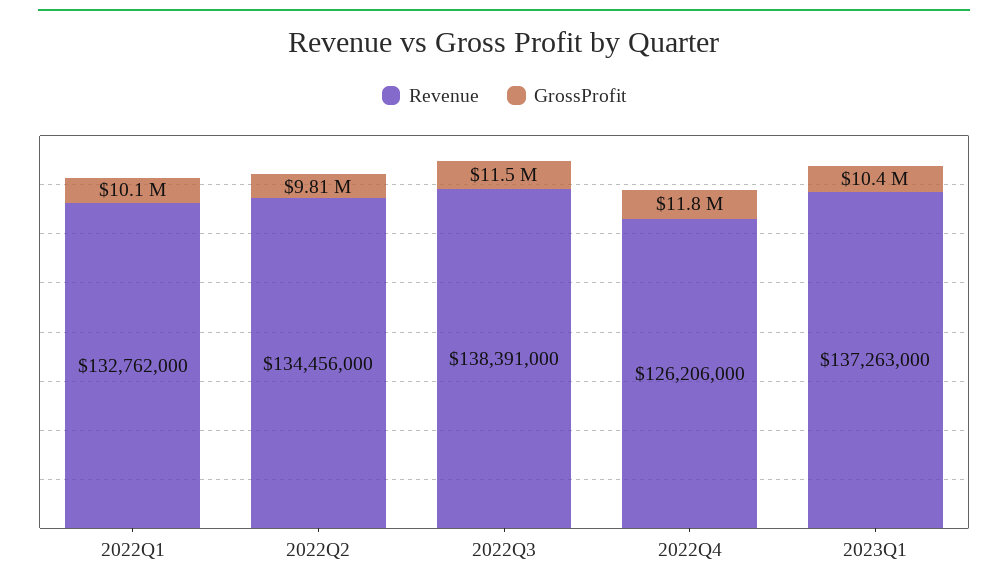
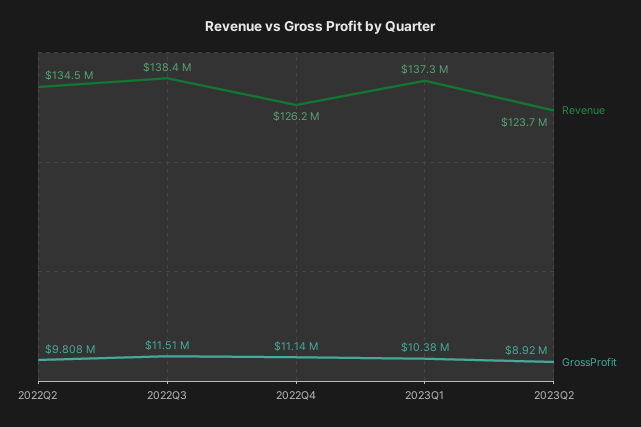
Revenue, 2022Q1: 132762000 -> none
GrossProfit, 2022Q1: 10100000 -> none
GrossProfit, 2022Q4: 11800000 -> 11140000
Revenue, 2023Q2: none -> 123700000
GrossProfit, 2023Q2: none -> 8920000

